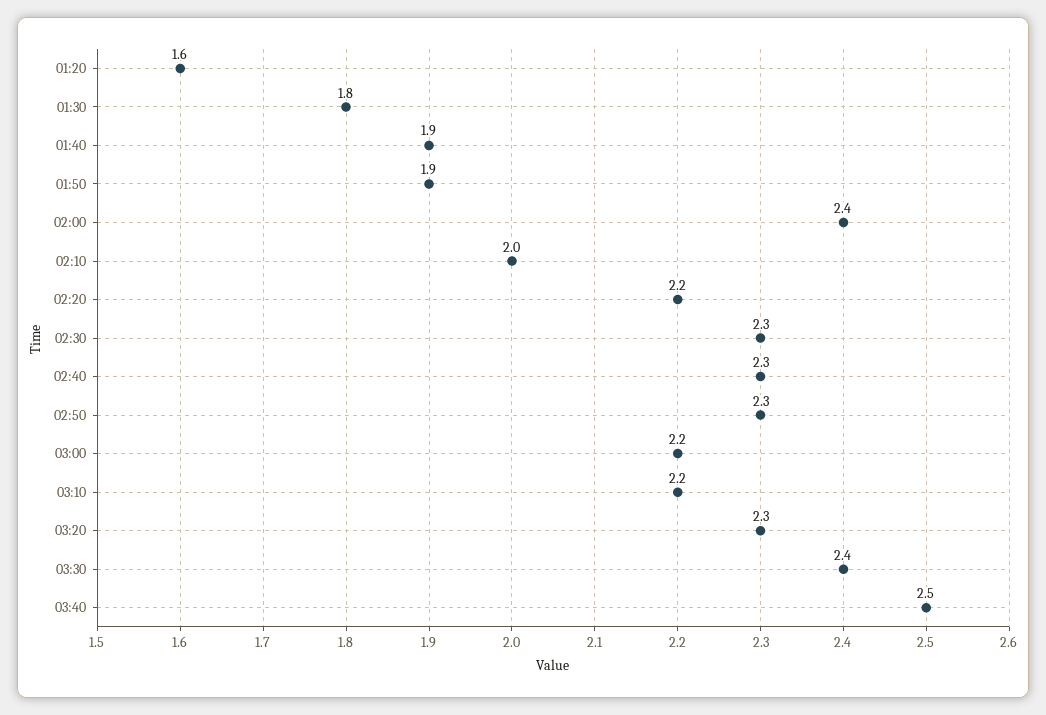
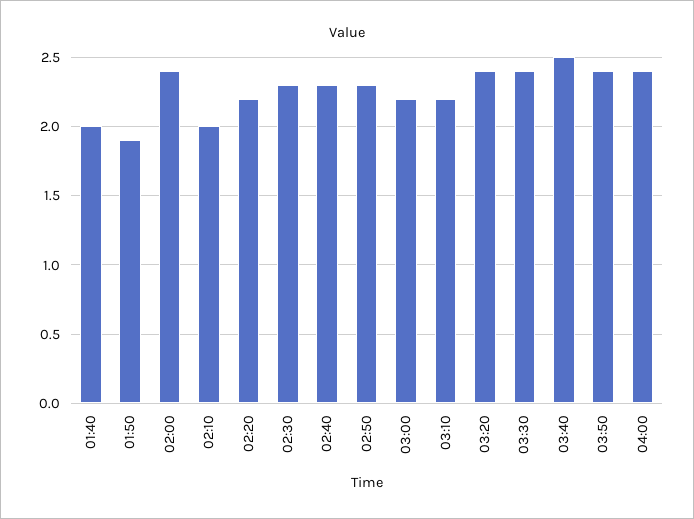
01:20: 1.6 -> none
01:30: 1.8 -> none
01:40: 1.9 -> 2
03:20: 2.3 -> 2.4
03:50: none -> 2.4
04:00: none -> 2.4

